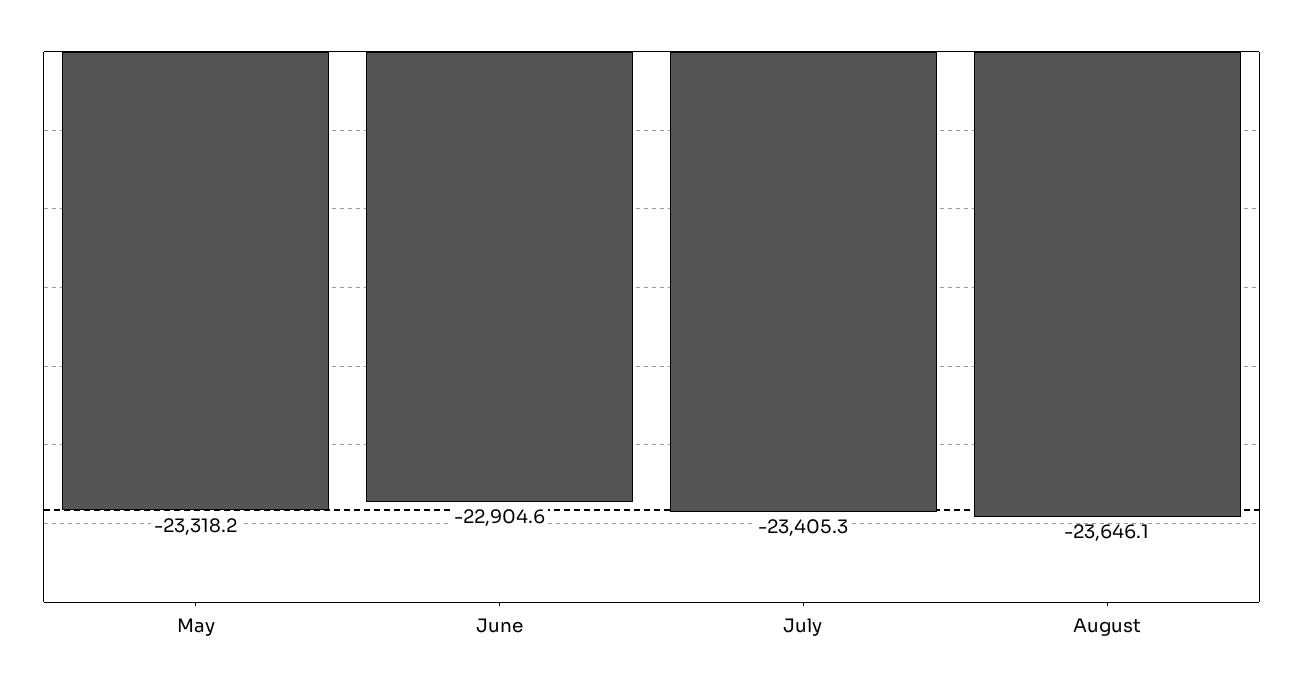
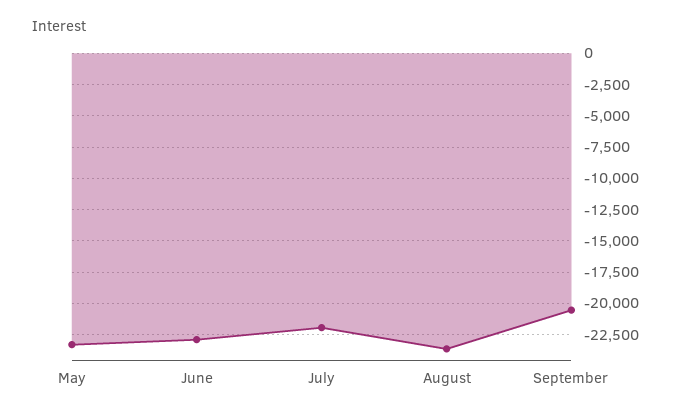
July: -23405.3 -> -22000
September: none -> -20500

